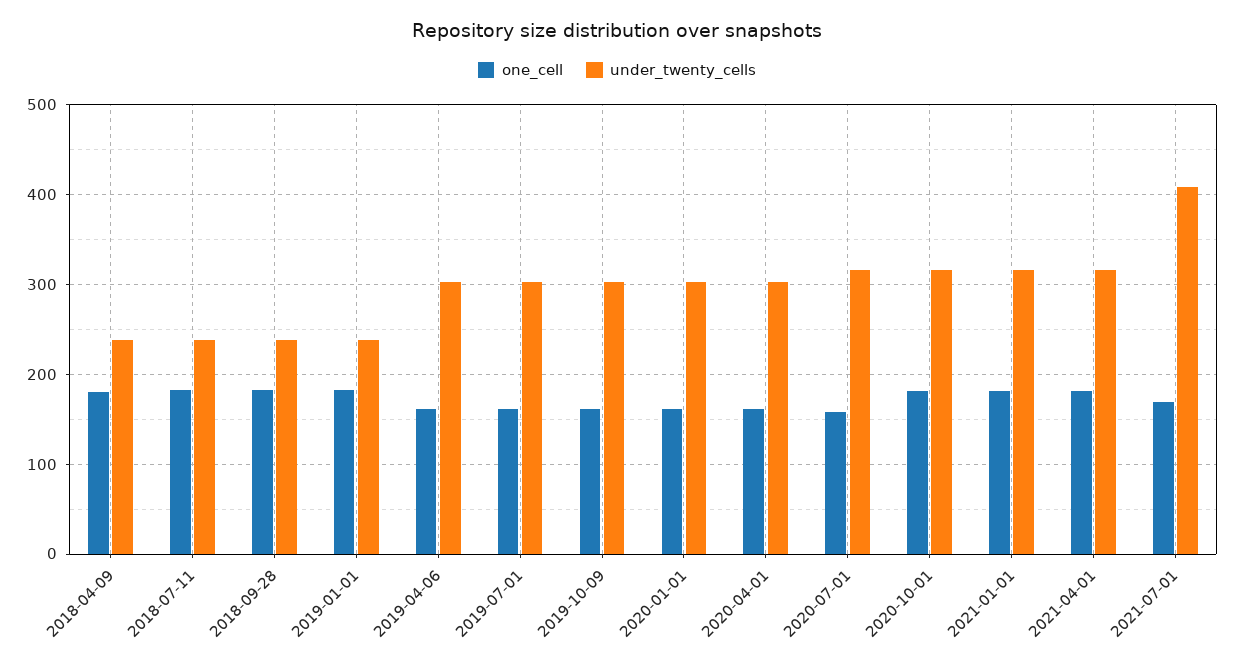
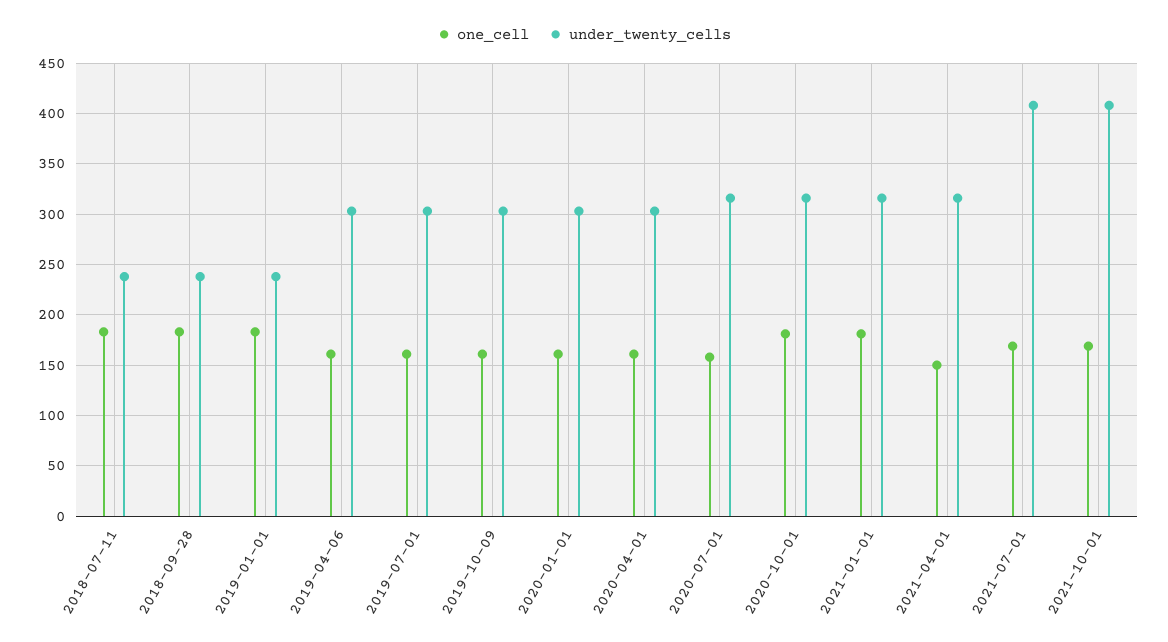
one_cell, 2018-04-09: 180 -> none
under_twenty_cells, 2018-04-09: 240 -> none
one_cell, 2021-04-01: 180 -> 150
one_cell, 2021-10-01: none -> 170
under_twenty_cells, 2021-10-01: none -> 410

